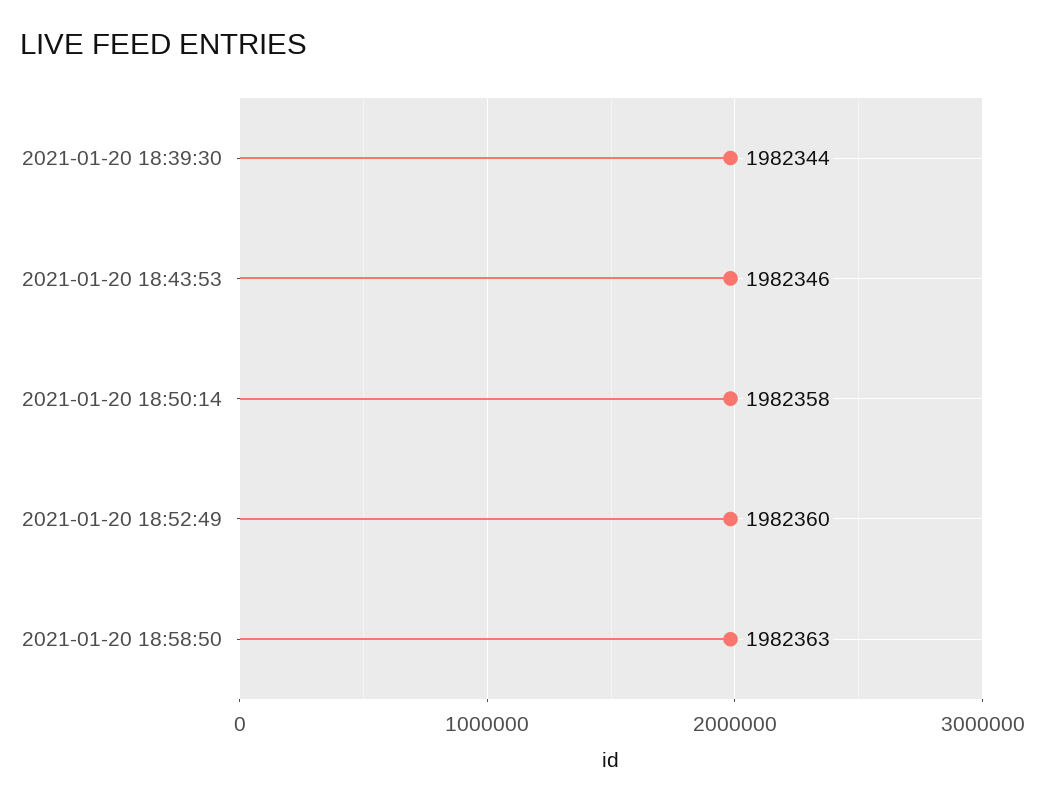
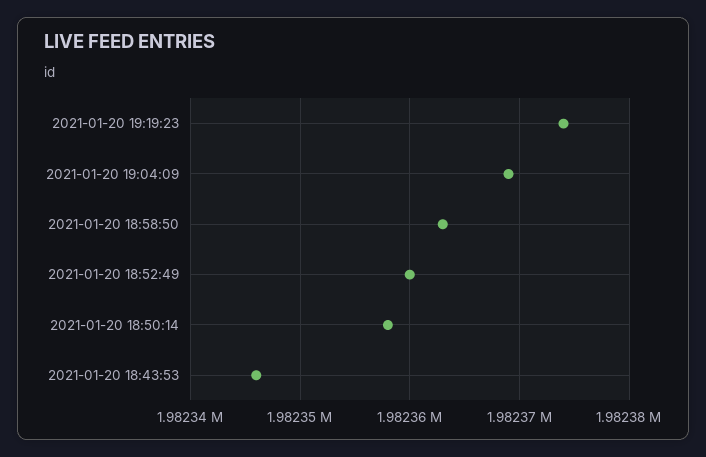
2021-01-20 18:39:30: 1982344 -> none
2021-01-20 19:19:23: none -> 1982374
2021-01-20 19:04:09: none -> 1982369

